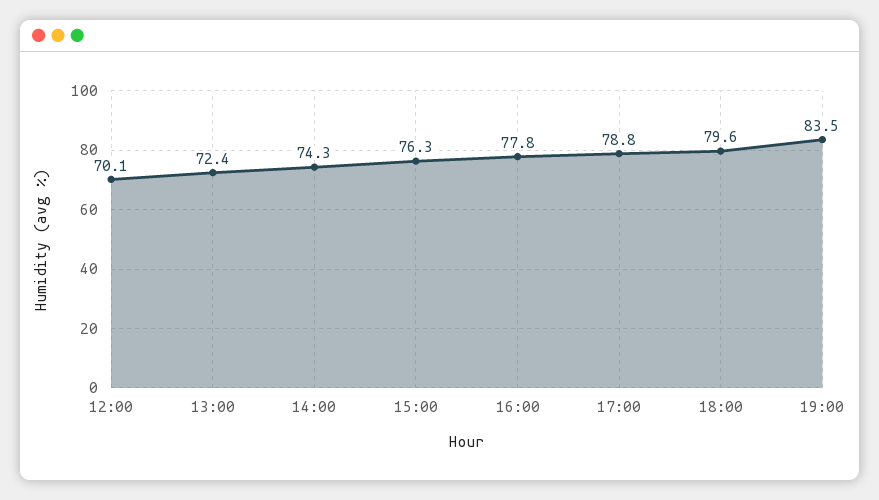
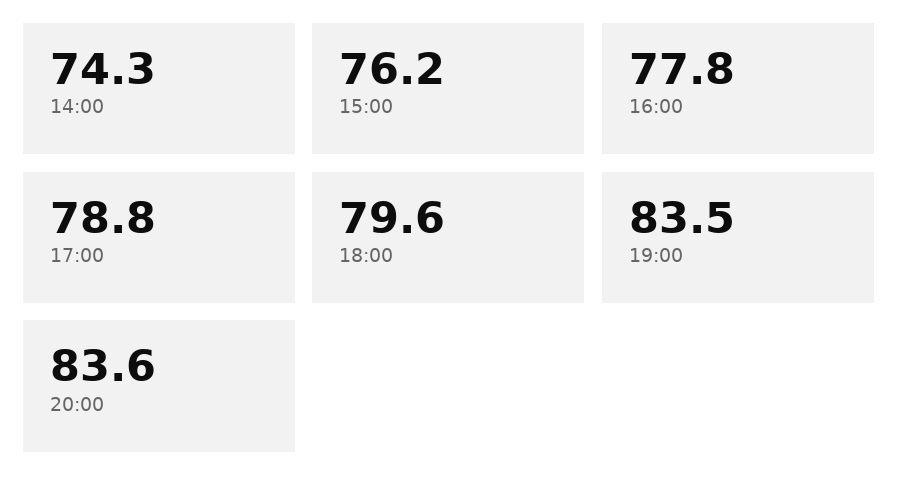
12:00: 70.1 -> none
13:00: 72.4 -> none
15:00: 76.3 -> 76.2
20:00: none -> 83.6

